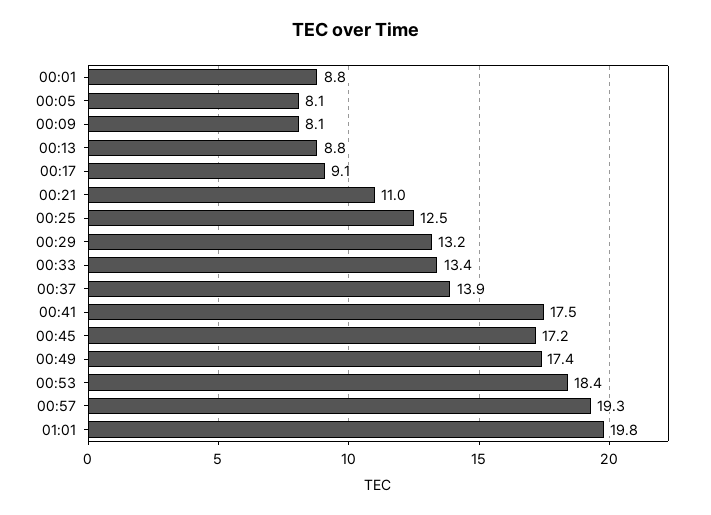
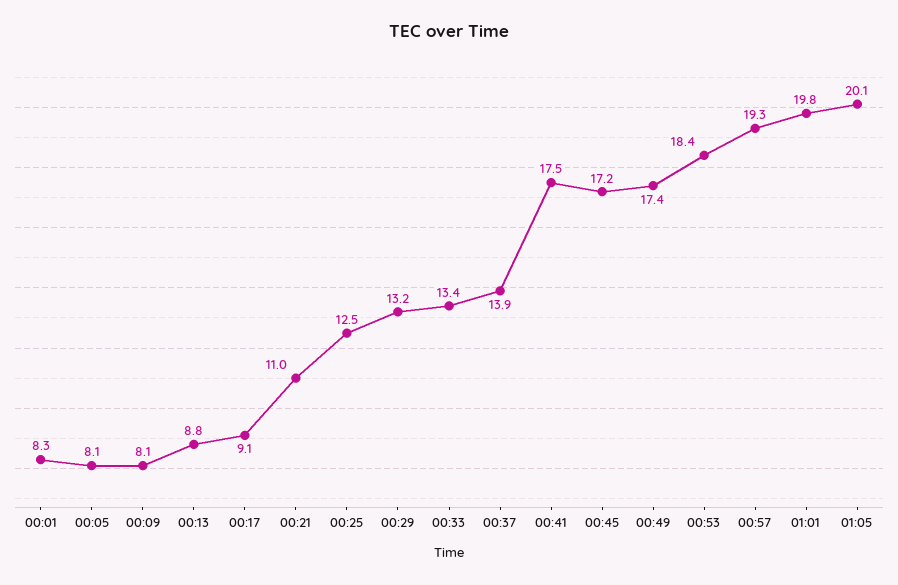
00:01: 8.8 -> 8.3
01:05: none -> 20.1

